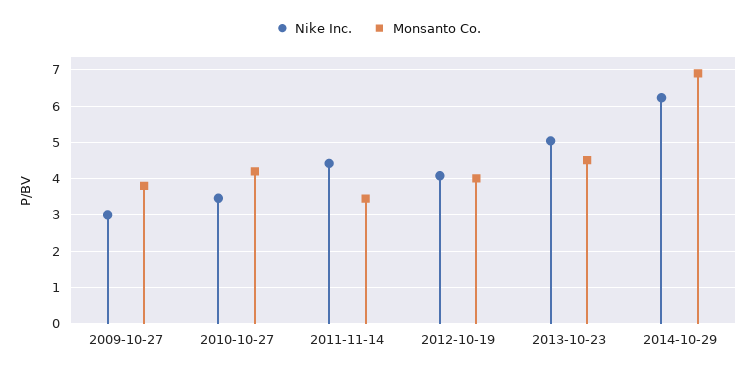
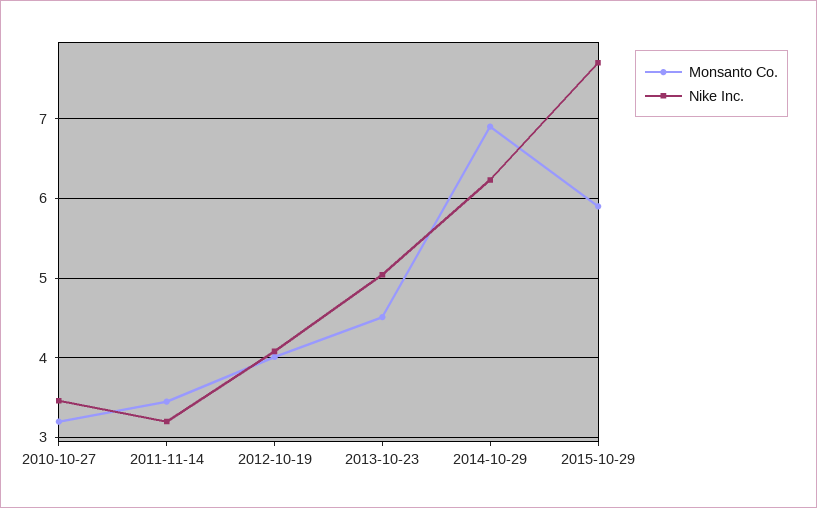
Nike Inc., 2009-10-27: 3 -> none
Monsanto Co., 2009-10-27: 3.8 -> none
Monsanto Co., 2010-10-27: 4.2 -> 3.2
Nike Inc., 2011-11-14: 4.4 -> 3.2
Monsanto Co., 2015-10-29: none -> 5.9
Nike Inc., 2015-10-29: none -> 7.7

